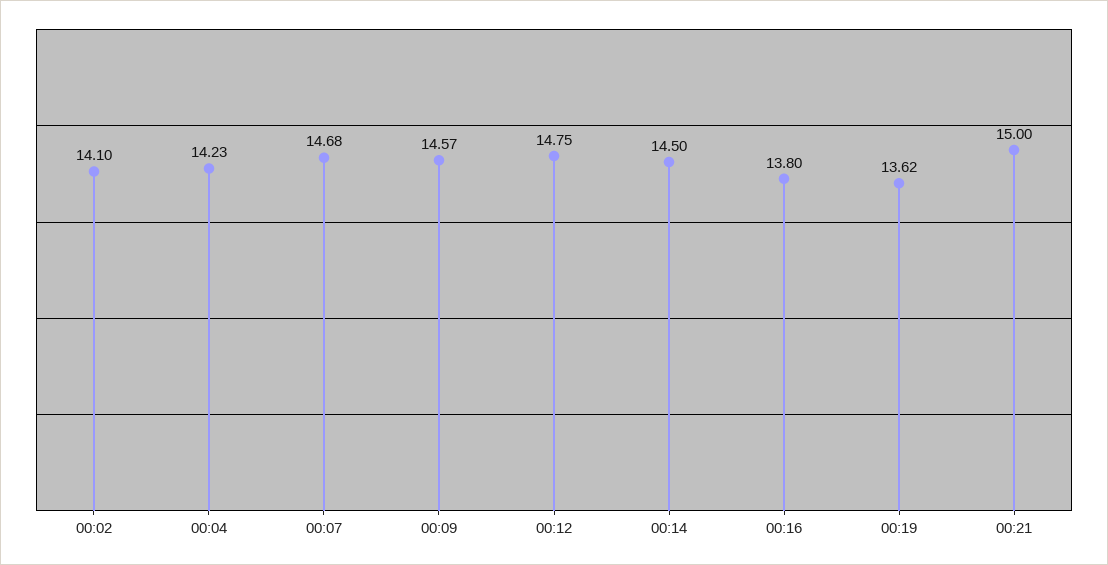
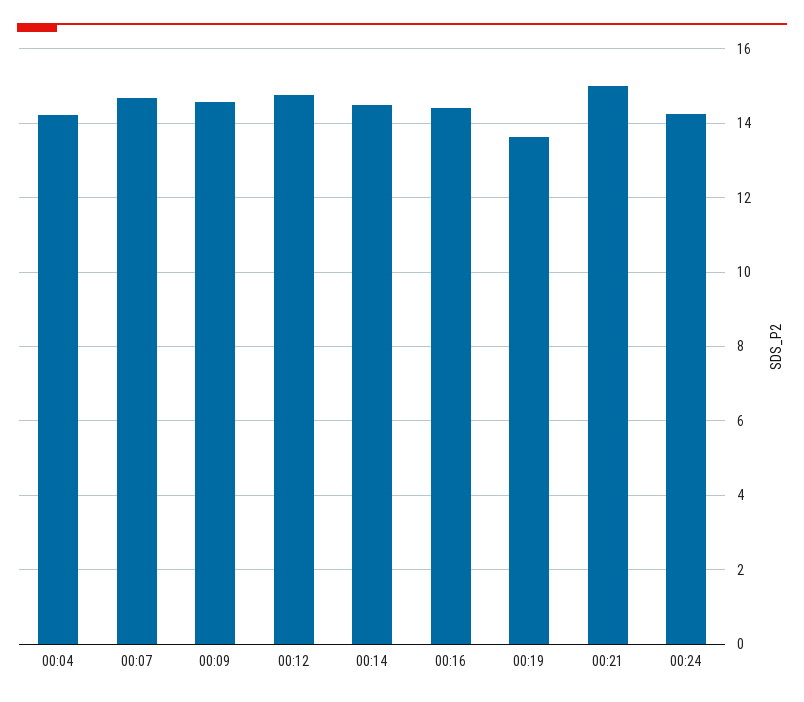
00:02: 14.1 -> none
00:16: 13.8 -> 14.4
00:24: none -> 14.2

